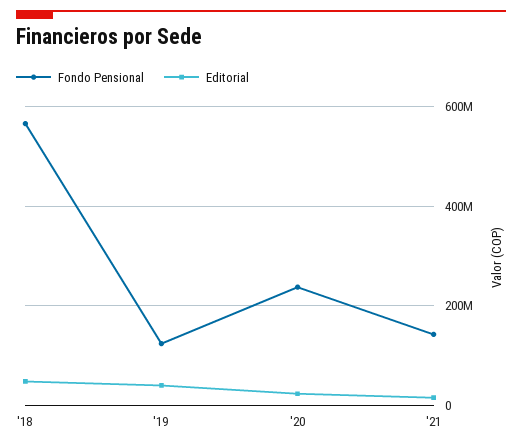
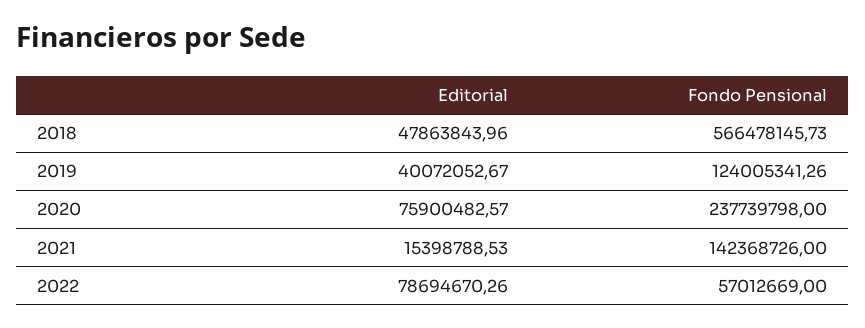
Editorial, '20: 20000000 -> 75900482.57
Editorial, 2022: none -> 78694670.26
Fondo Pensional, 2022: none -> 57012669

